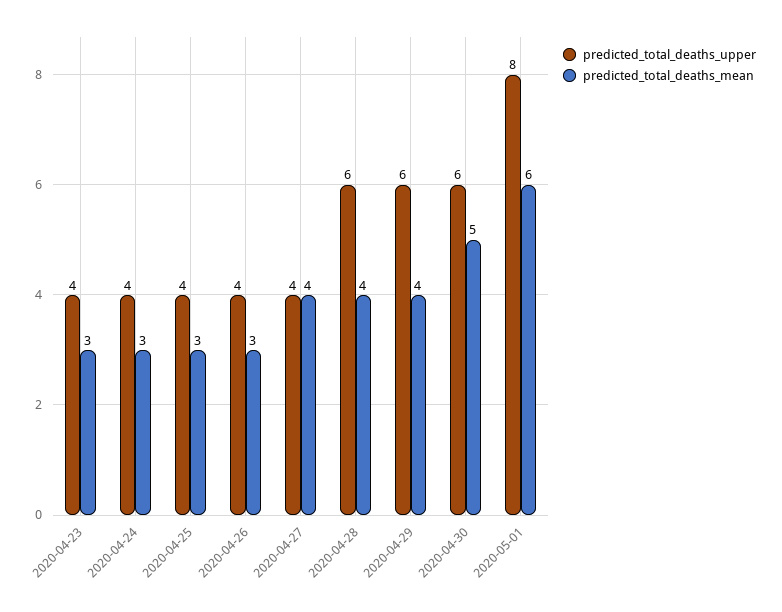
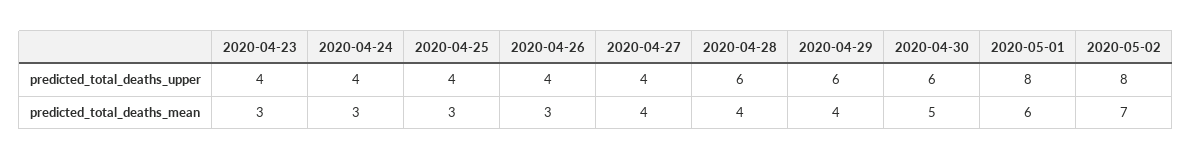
predicted_total_deaths_upper, 2020-05-02: none -> 8
predicted_total_deaths_mean, 2020-05-02: none -> 7

